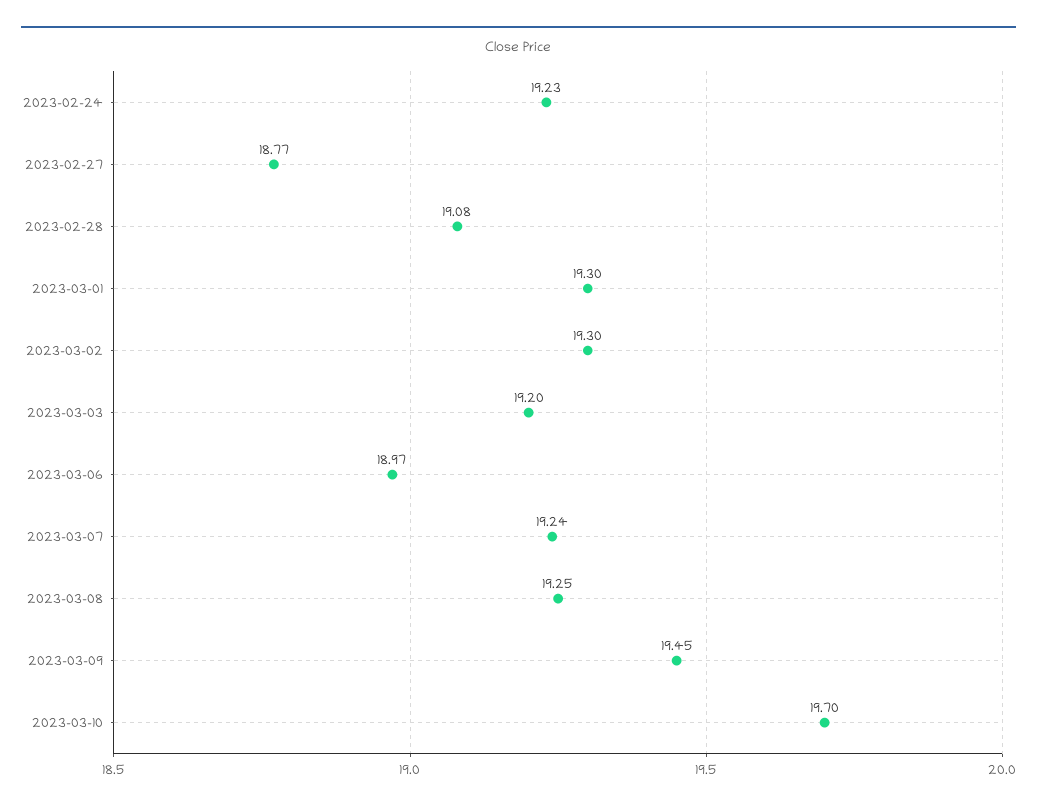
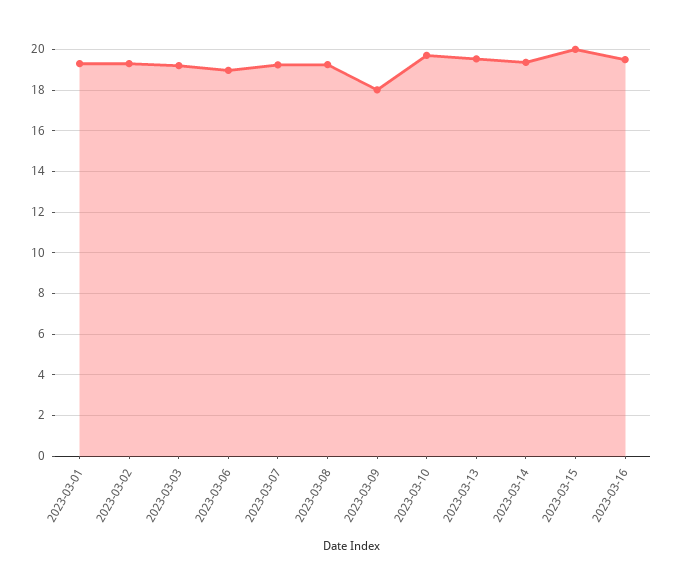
2023-02-24: 19.23 -> none
2023-02-27: 18.77 -> none
2023-02-28: 19.08 -> none
2023-03-09: 19.45 -> 18
2023-03-13: none -> 19.5
2023-03-14: none -> 19.5
2023-03-15: none -> 20
2023-03-16: none -> 19.5

